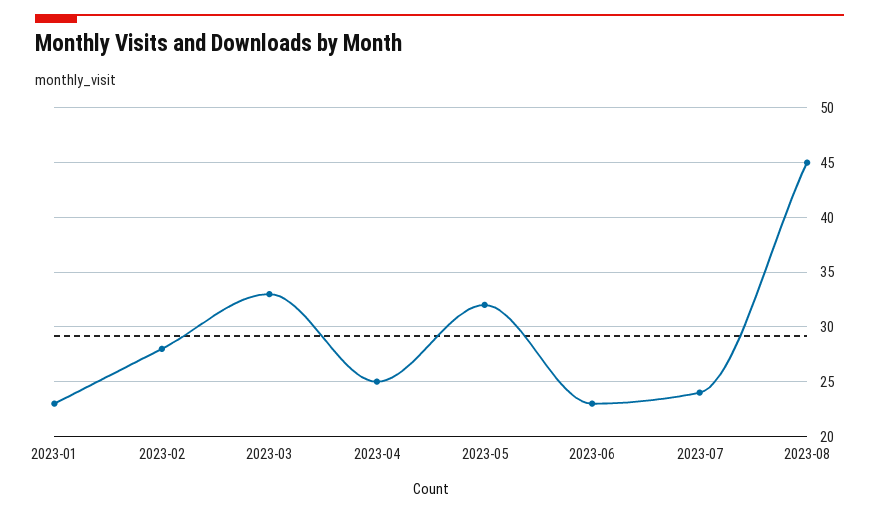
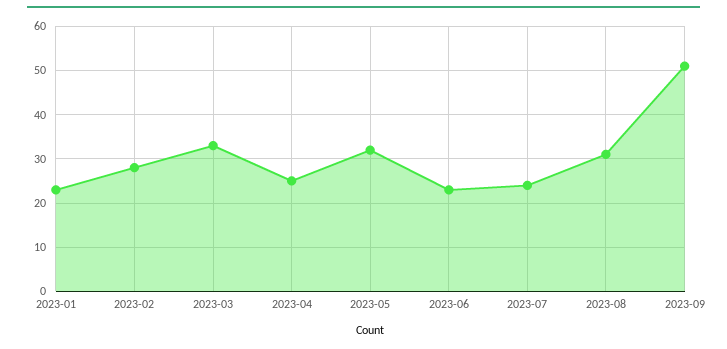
2023-08: 45 -> 30
2023-09: none -> 50

